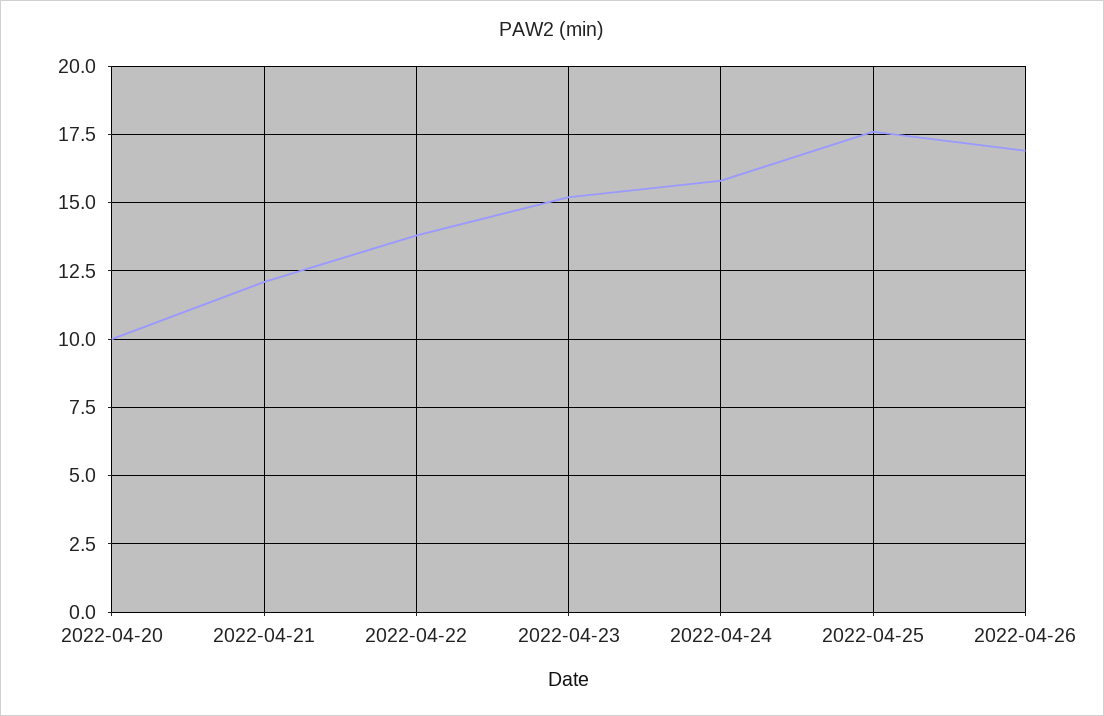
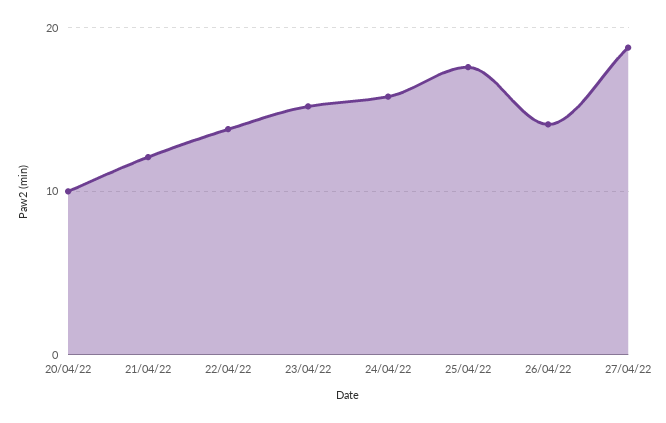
2022-04-26: 17 -> 14
27/04/22: none -> 19

